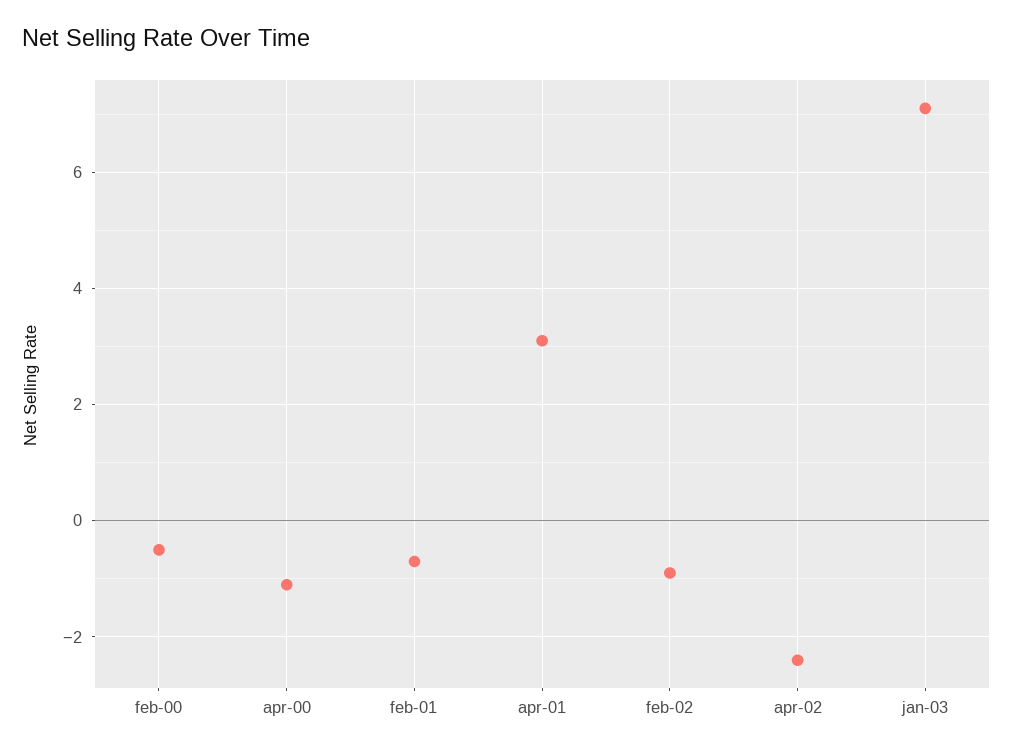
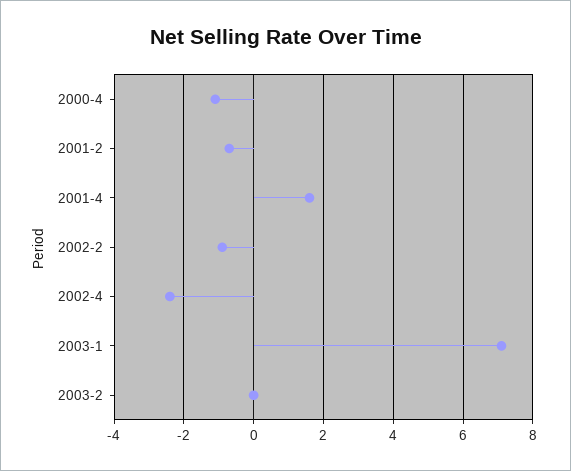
feb-00: -0.5 -> none
apr-01: 3 -> 1.5
2003-2: none -> 0

